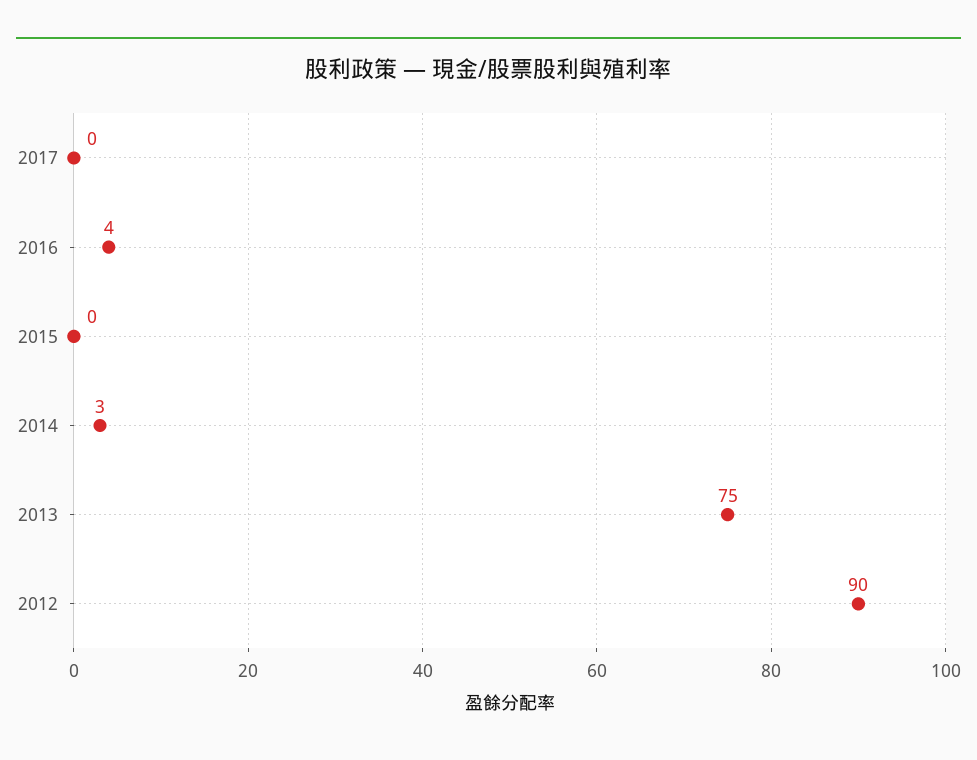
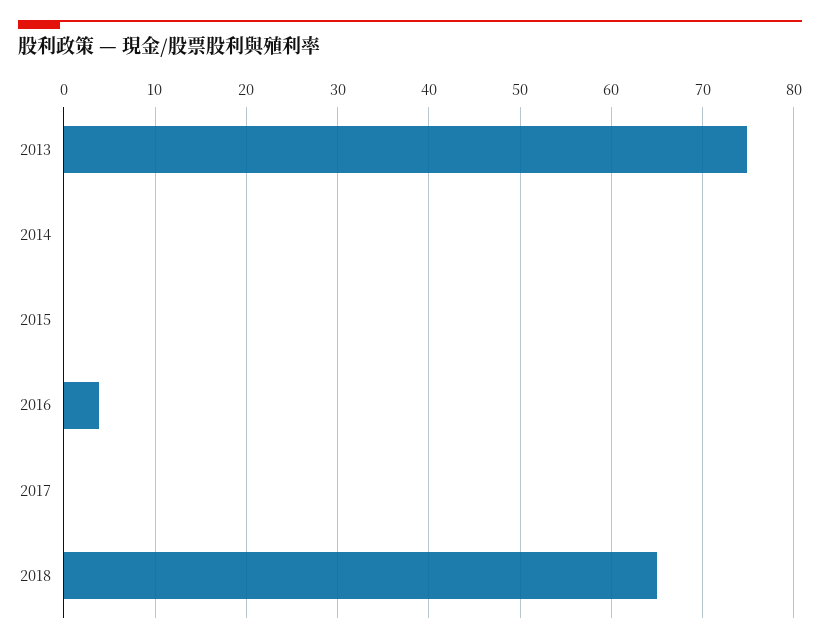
2014: 3 -> 0
2012: 90 -> none
2018: none -> 65

